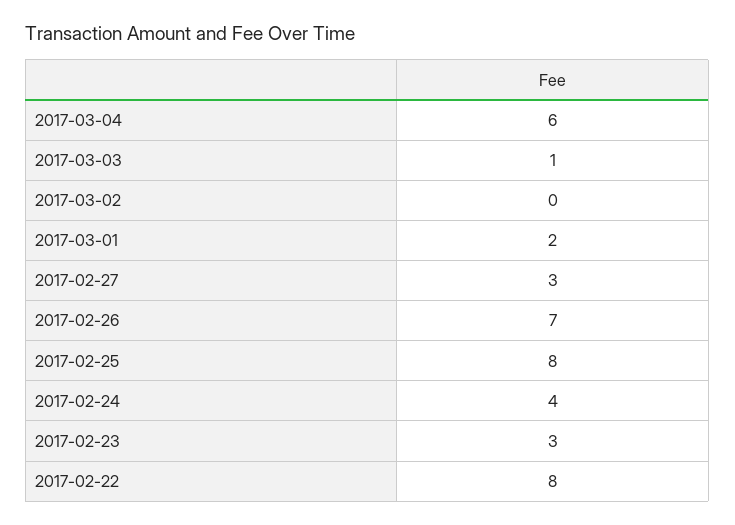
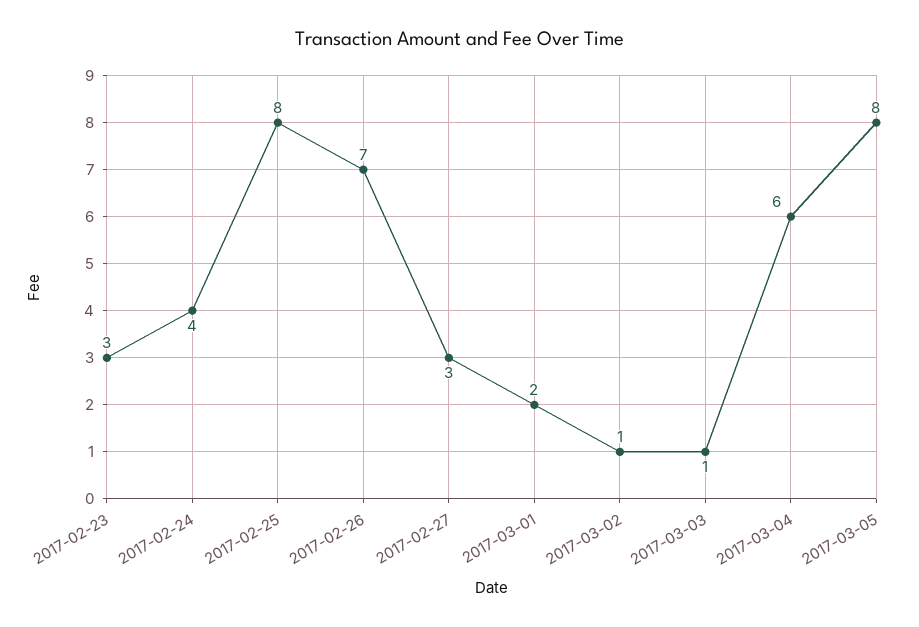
2017-03-02: 0 -> 1
2017-02-22: 8 -> none
2017-03-05: none -> 8

